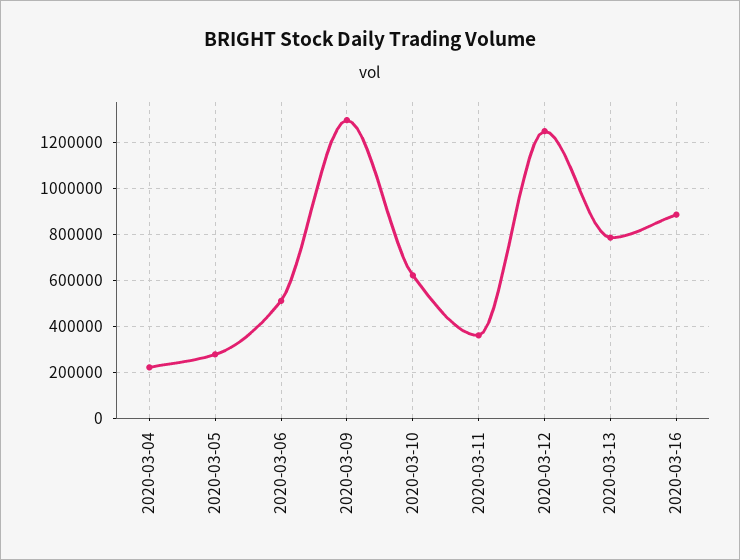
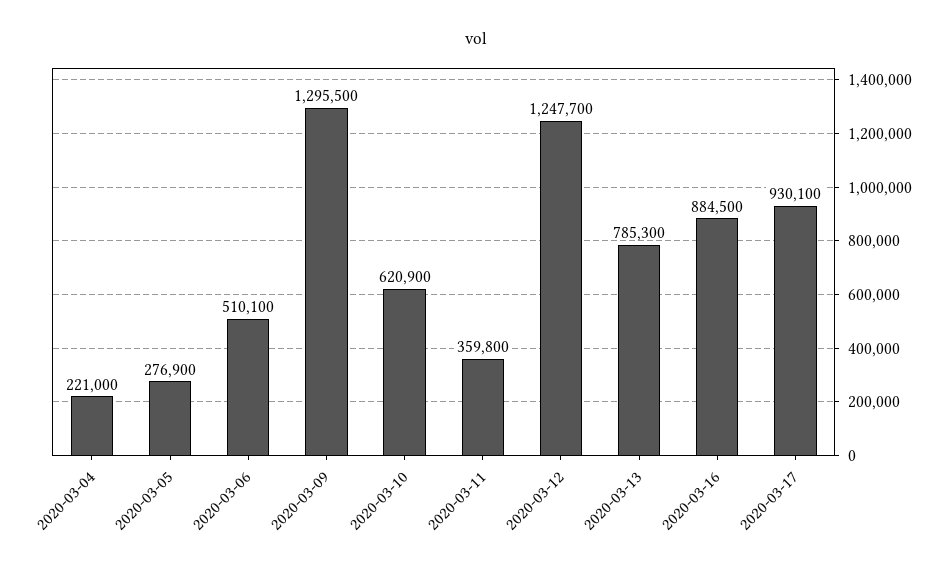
2020-03-17: none -> 930100

